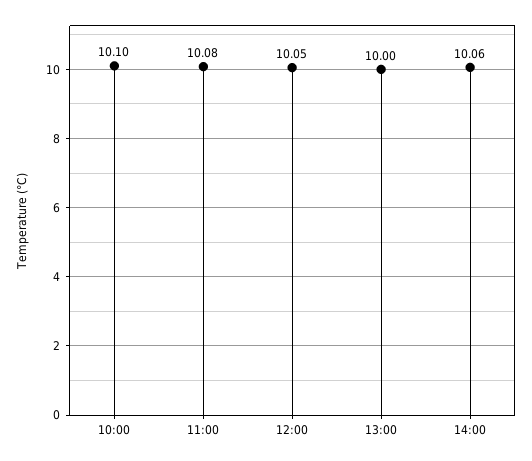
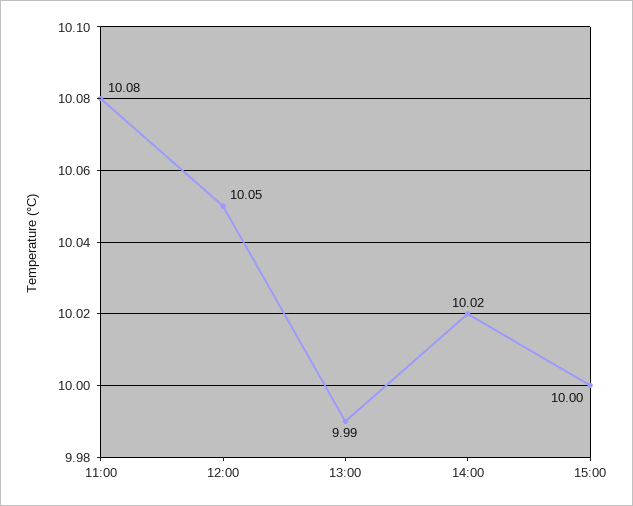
10:00: 10.1 -> none
13:00: 10 -> 9.99
14:00: 10.06 -> 10.02
15:00: none -> 10

